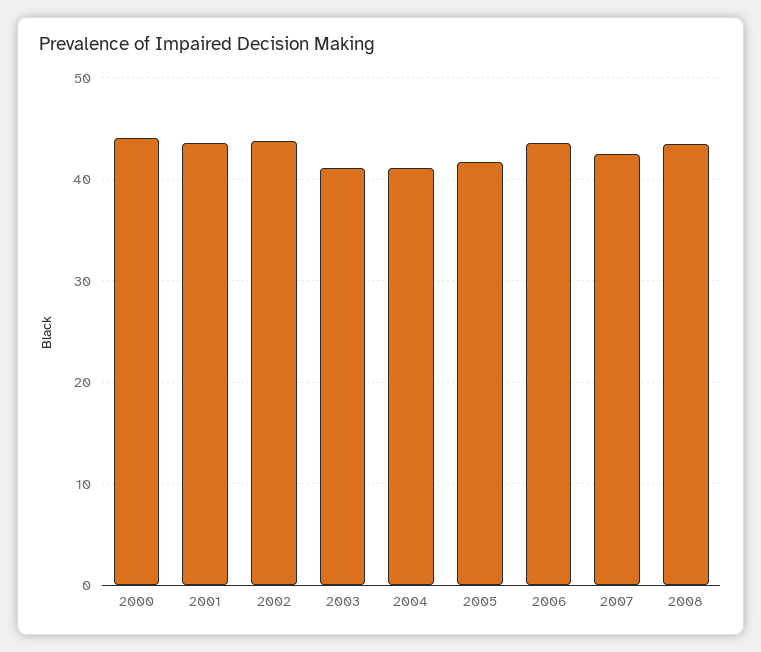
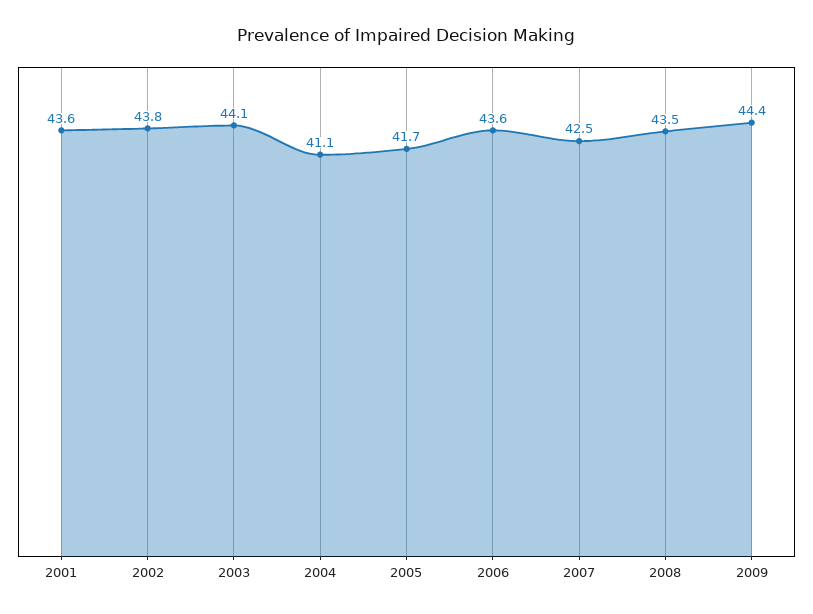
2000: 44 -> none
2003: 41 -> 44.1
2009: none -> 44.4

